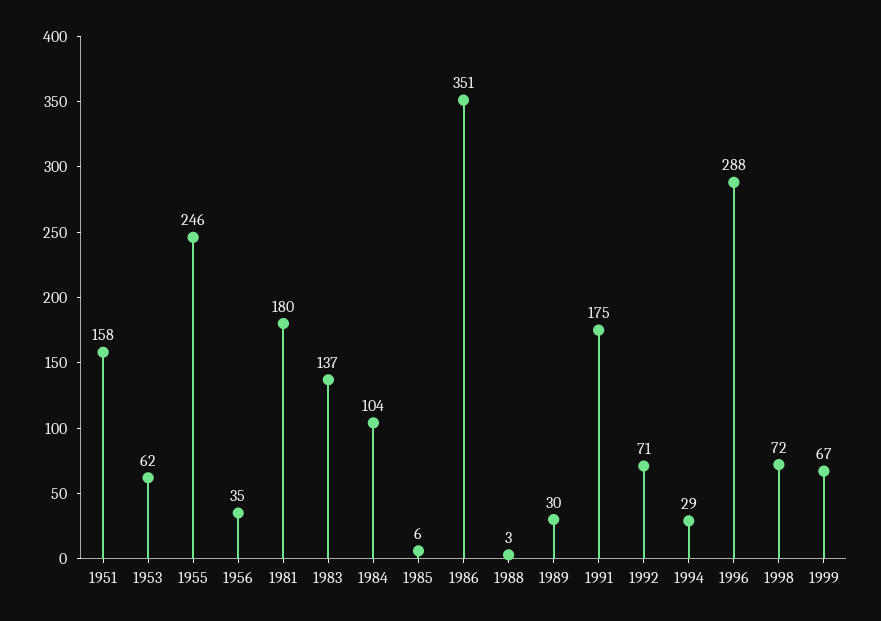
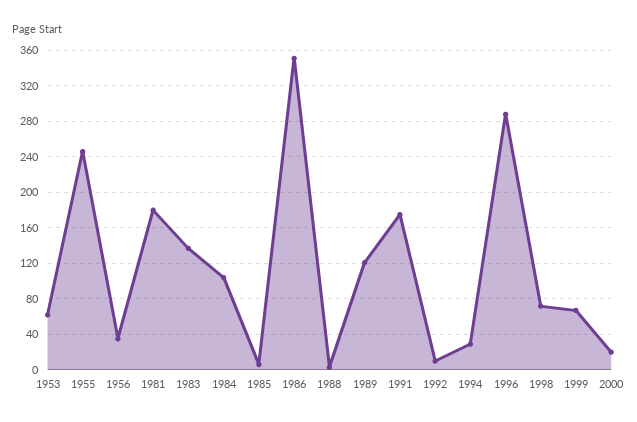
1951: 158 -> none
1989: 30 -> 120
1992: 71 -> 10
2000: none -> 20

